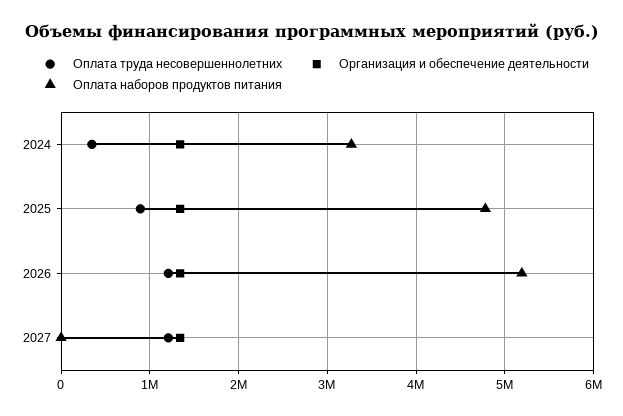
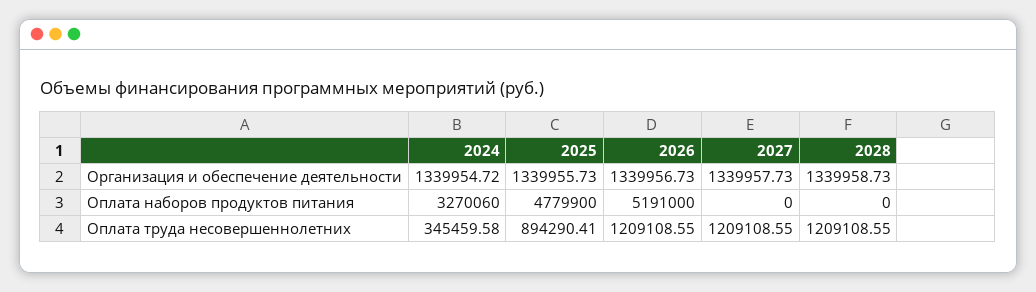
Организация и обеспечение деятельности, 2028: none -> 1339958.73
Оплата наборов продуктов питания, 2028: none -> 0
Оплата труда несовершеннолетних, 2028: none -> 1209108.55

